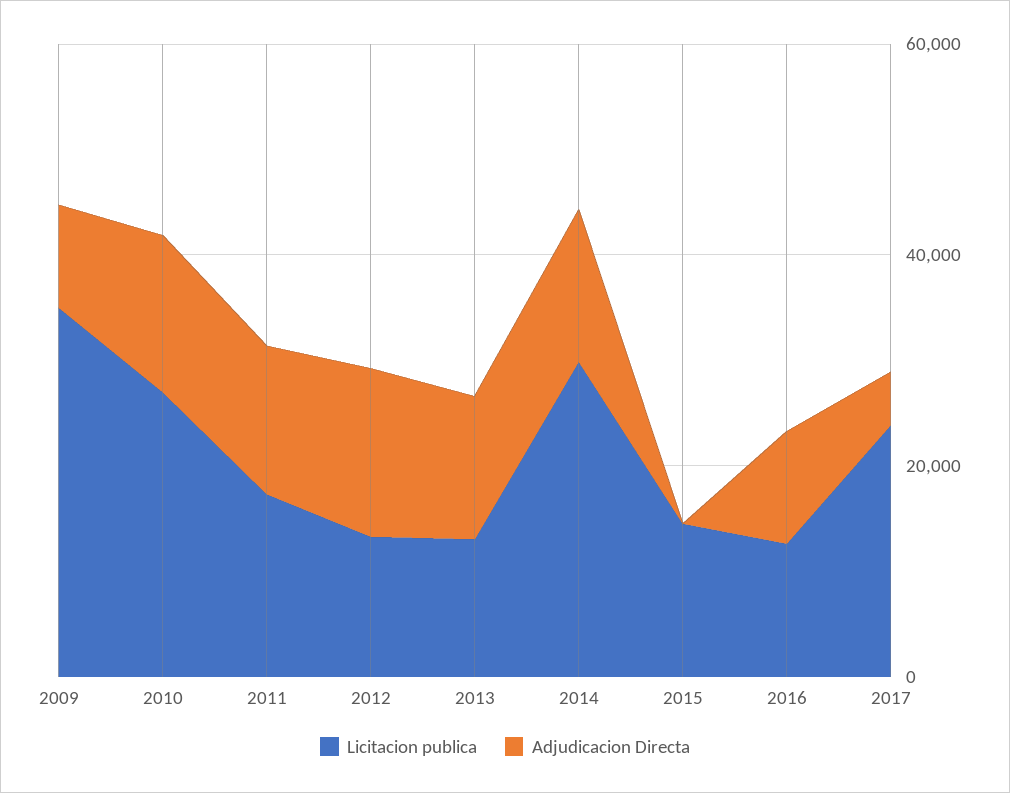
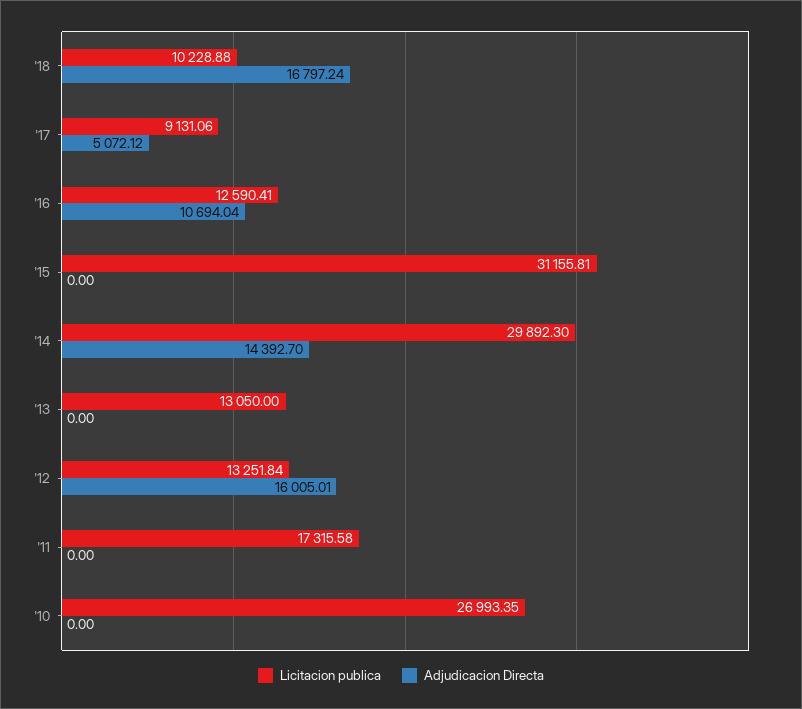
Licitacion publica, 2009: 35000 -> none
Adjudicacion Directa, 2009: 10000 -> none
Adjudicacion Directa, 2010: 15000 -> 0
Adjudicacion Directa, 2011: 15000 -> 0
Adjudicacion Directa, 2013: 15000 -> 0
Licitacion publica, 2015: 15000 -> 31155.81
Licitacion publica, 2017: 25000 -> 9131.06
Licitacion publica, '18: none -> 10228.88
Adjudicacion Directa, '18: none -> 16797.24

